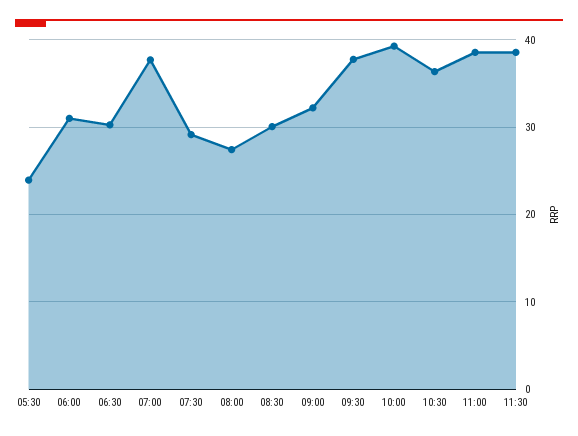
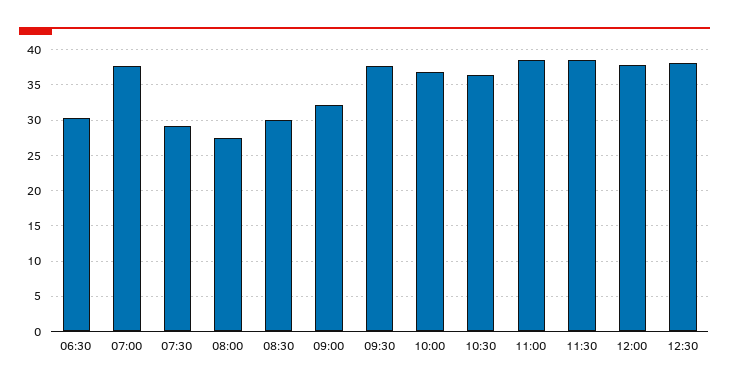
05:30: 24 -> none
06:00: 31 -> none
10:00: 39 -> 37
12:00: none -> 38
12:30: none -> 38

